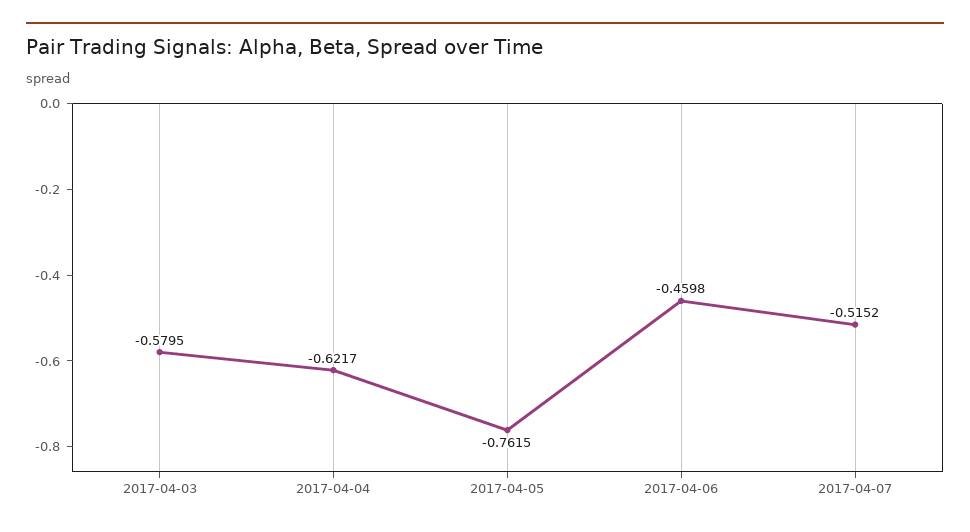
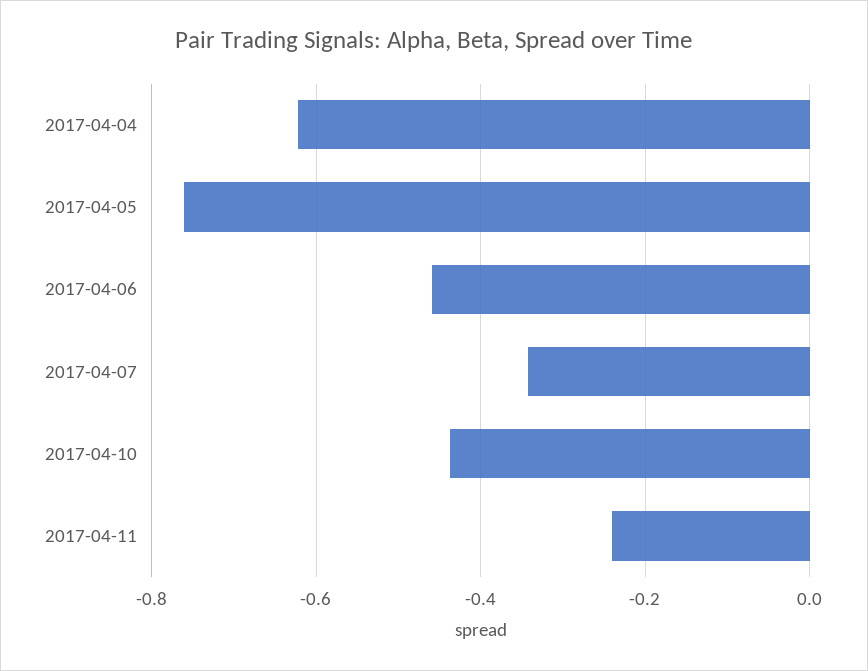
2017-04-03: -0.5795 -> none
2017-04-07: -0.5152 -> -0.34
2017-04-10: none -> -0.44
2017-04-11: none -> -0.24

